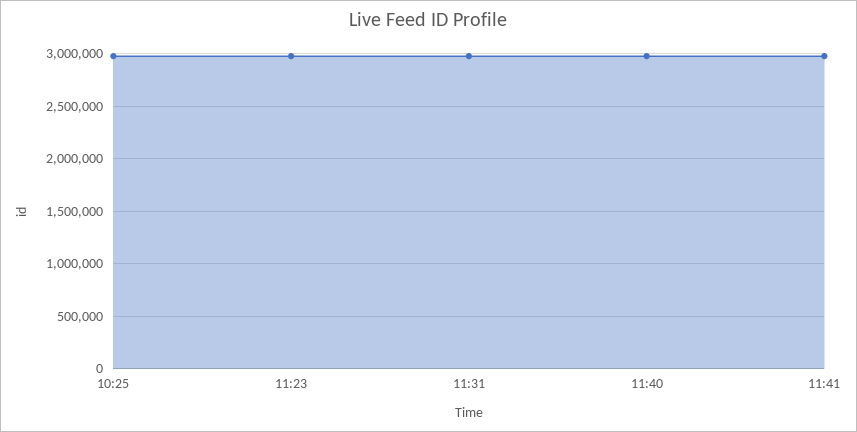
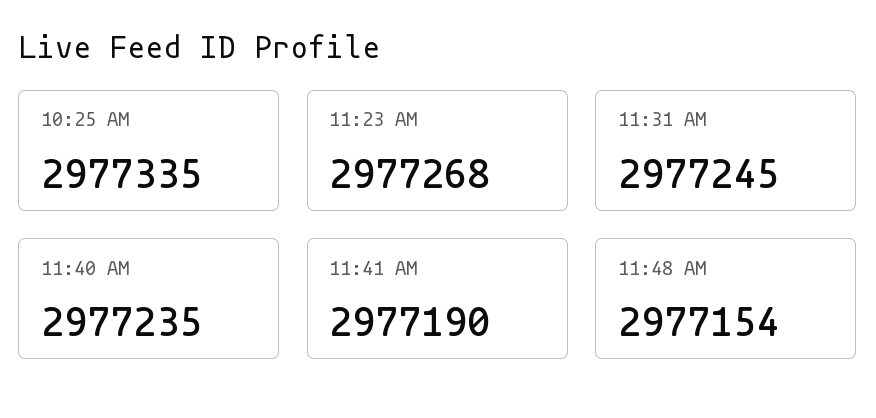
11:48 AM: none -> 2977154

